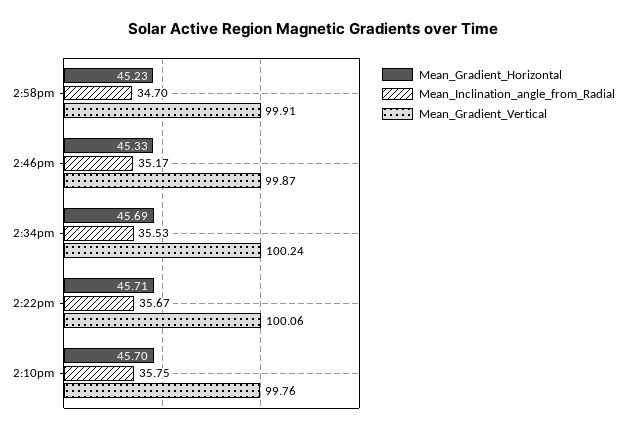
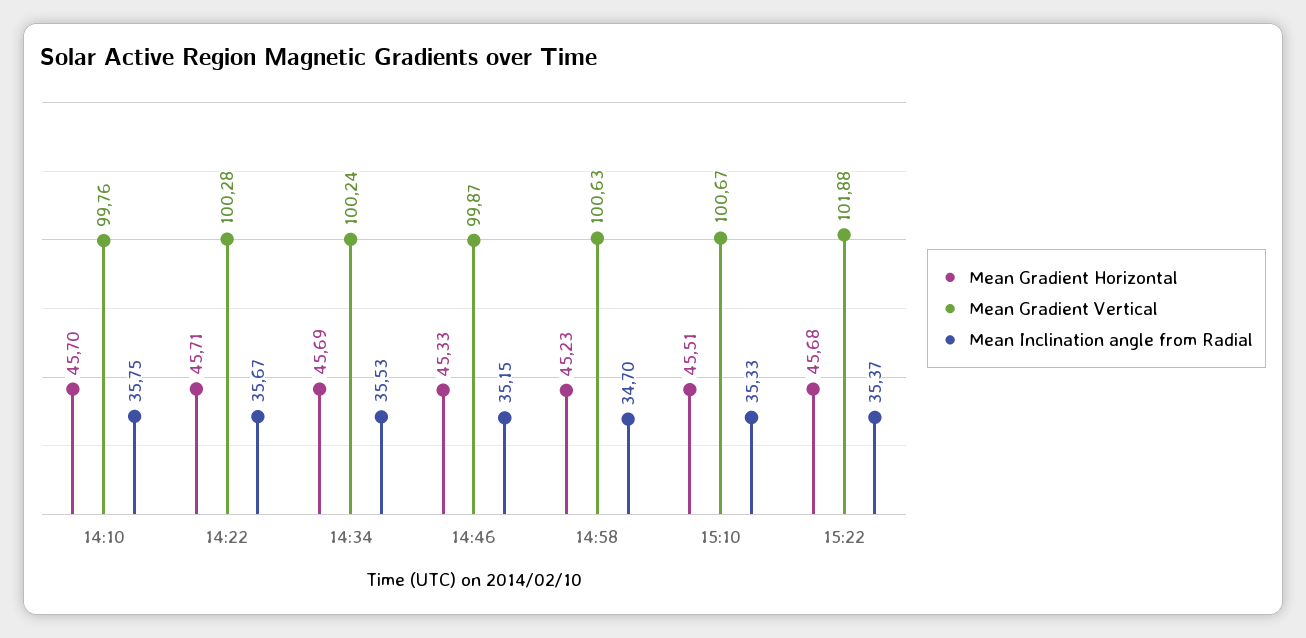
Mean_Gradient_Vertical, 2:58pm: 99.91 -> 100.63
Mean_Inclination_angle_from_Radial, 2:46pm: 35.17 -> 35.15
Mean_Gradient_Vertical, 2:22pm: 100.06 -> 100.28
Mean_Gradient_Horizontal, 15:10: none -> 45.51
Mean_Gradient_Vertical, 15:10: none -> 100.67
Mean_Inclination_angle_from_Radial, 15:10: none -> 35.33
Mean_Gradient_Horizontal, 15:22: none -> 45.68
Mean_Gradient_Vertical, 15:22: none -> 101.88
Mean_Inclination_angle_from_Radial, 15:22: none -> 35.37

